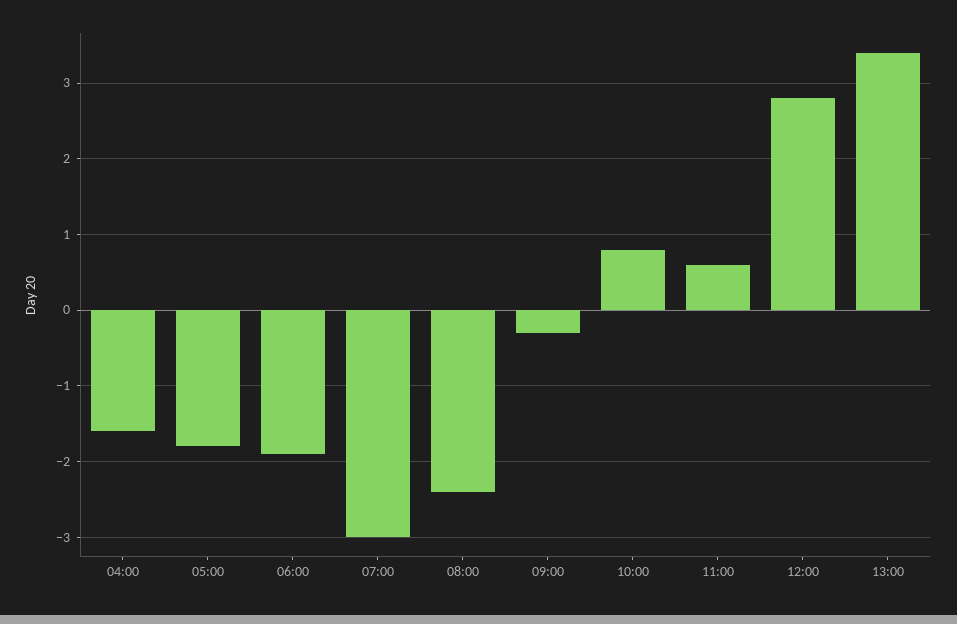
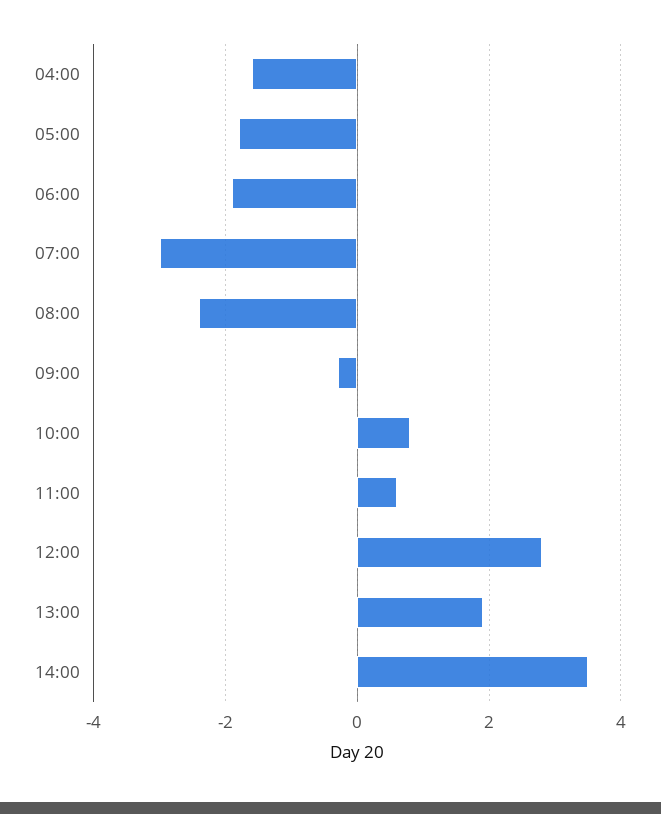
13:00: 3.4 -> 2
14:00: none -> 3.5

